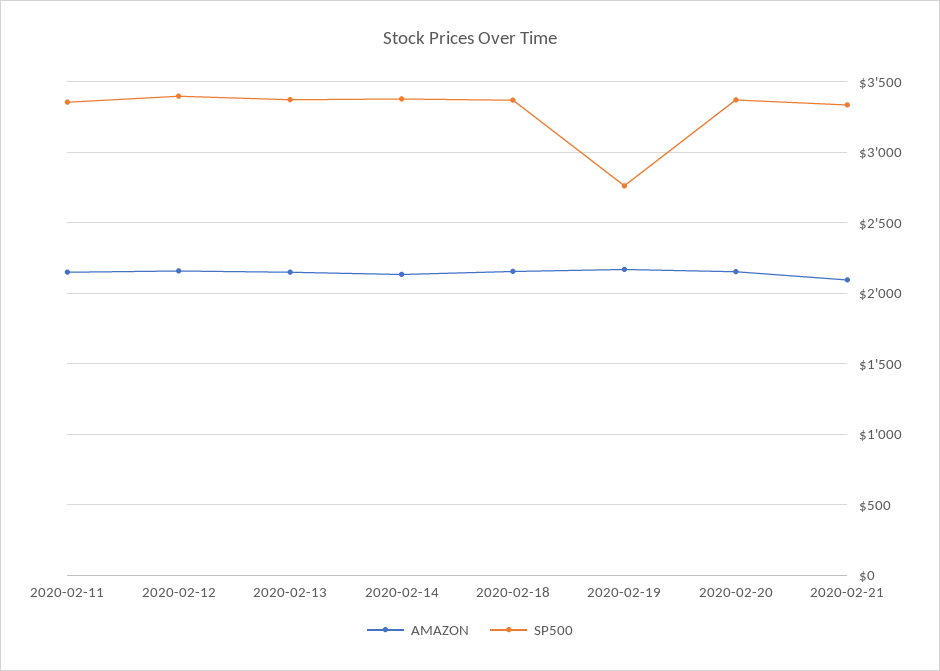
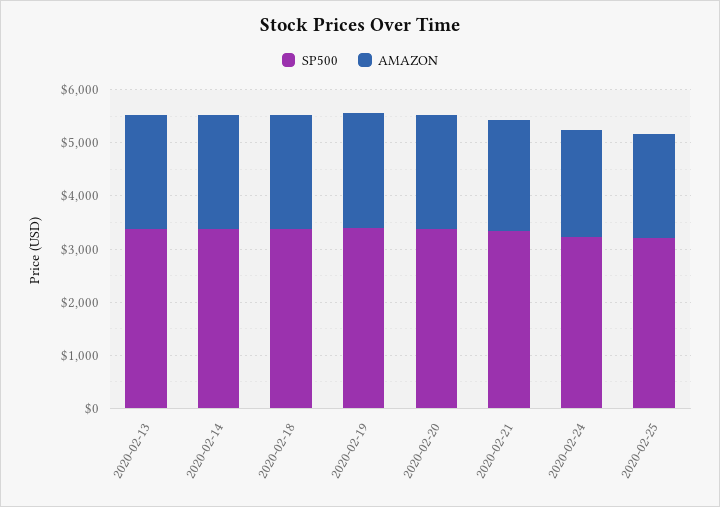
AMAZON, 2020-02-11: 2150 -> none
SP500, 2020-02-11: 3350 -> none
AMAZON, 2020-02-12: 2150 -> none
SP500, 2020-02-12: 3400 -> none
SP500, 2020-02-19: 2750 -> 3400
SP500, 2020-02-24: none -> 3200
AMAZON, 2020-02-24: none -> 2000
SP500, 2020-02-25: none -> 3200
AMAZON, 2020-02-25: none -> 2000

